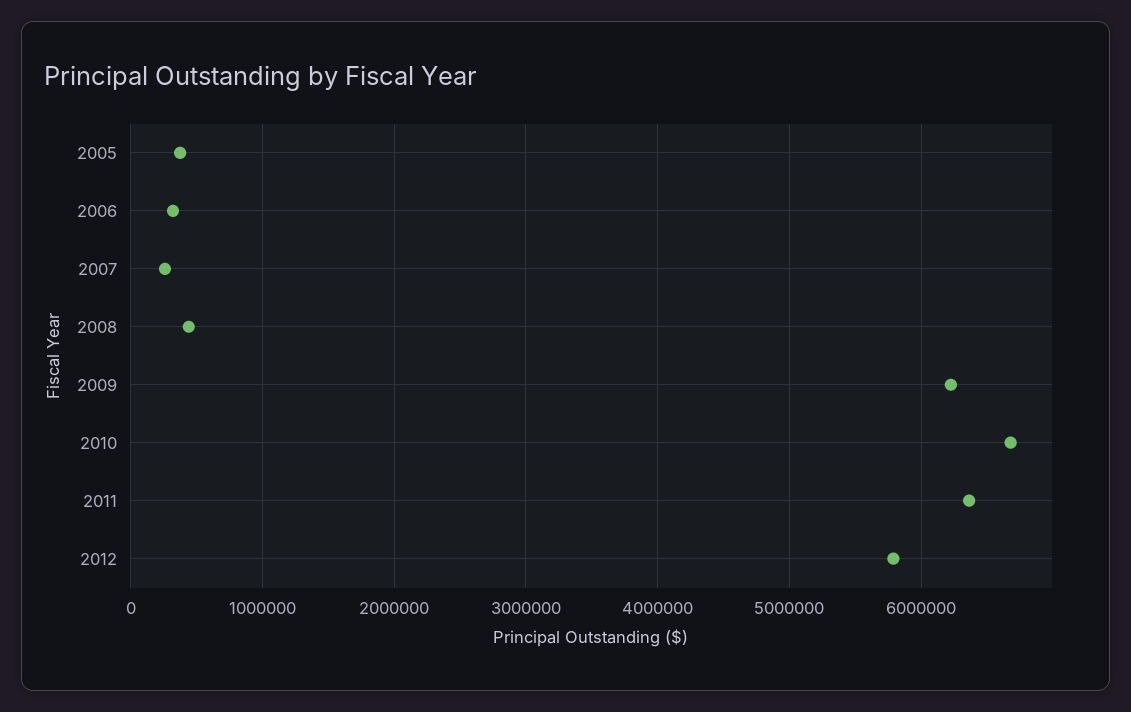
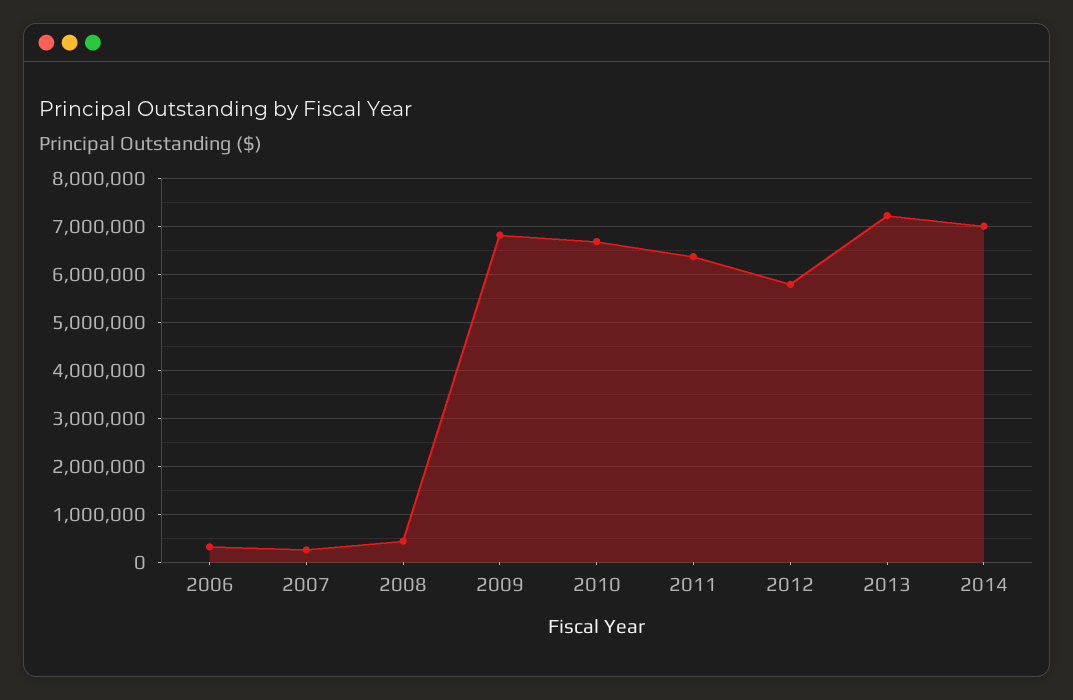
2005: 400000 -> none
2009: 6200000 -> 6800000
2013: none -> 7200000
2014: none -> 7000000

